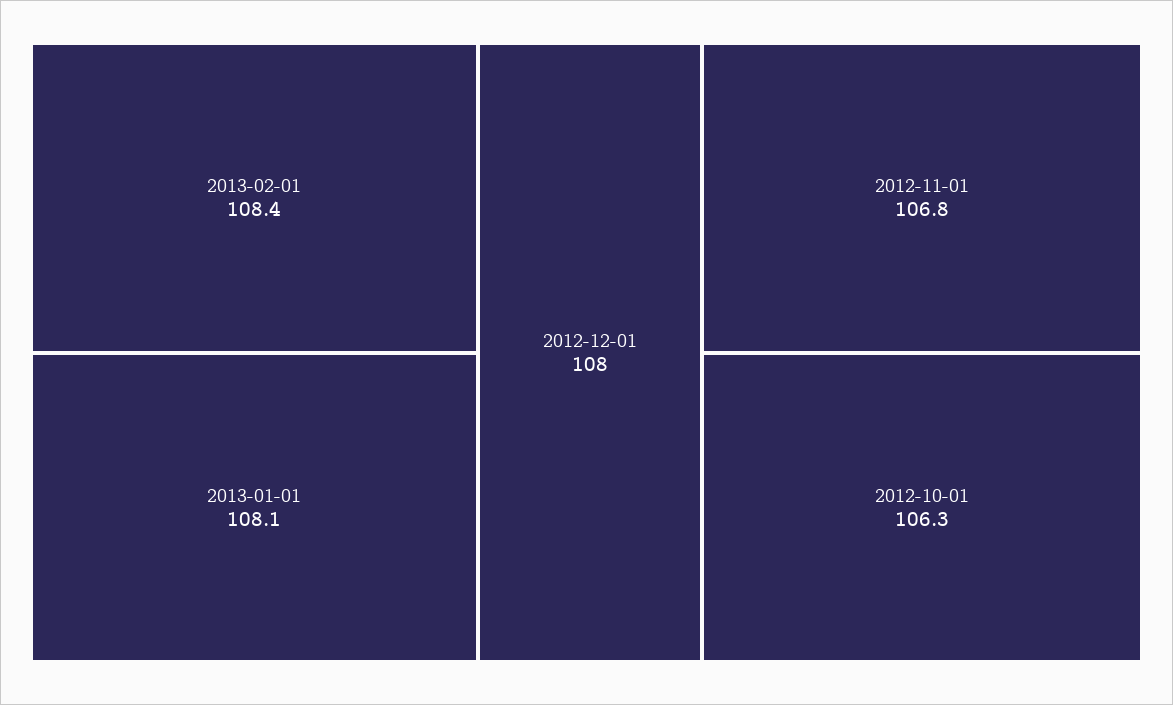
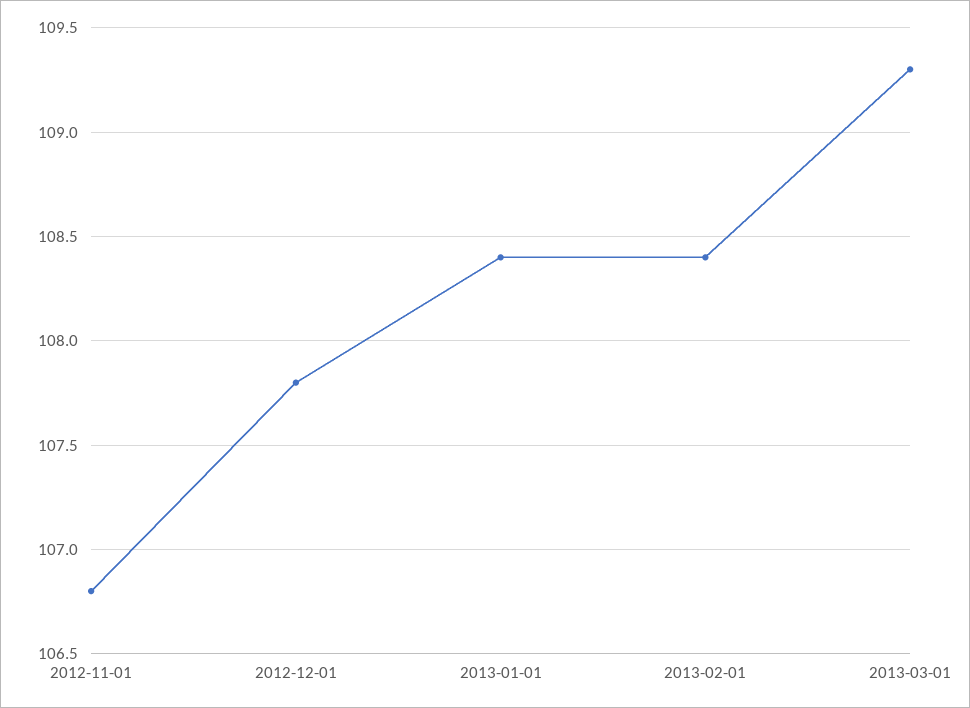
2013-01-01: 108.1 -> 108.4
2012-12-01: 108 -> 107.8
2012-10-01: 106.3 -> none
2013-03-01: none -> 109.3

